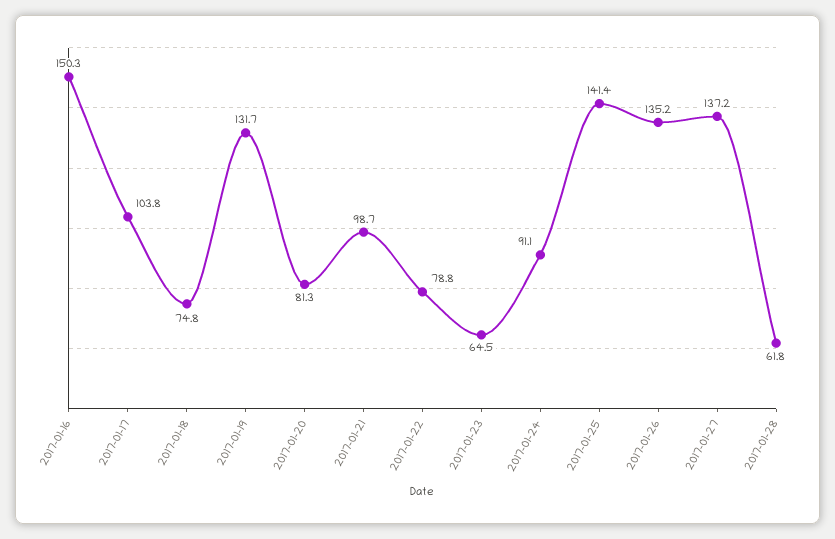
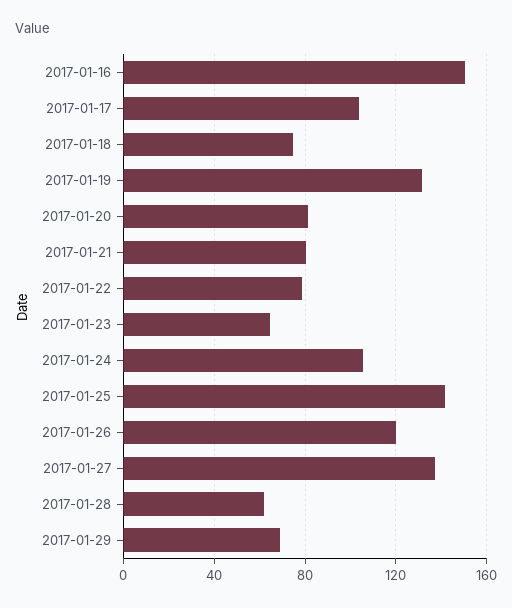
2017-01-21: 98.7 -> 80
2017-01-24: 91.1 -> 105
2017-01-26: 135.2 -> 120
2017-01-29: none -> 70

